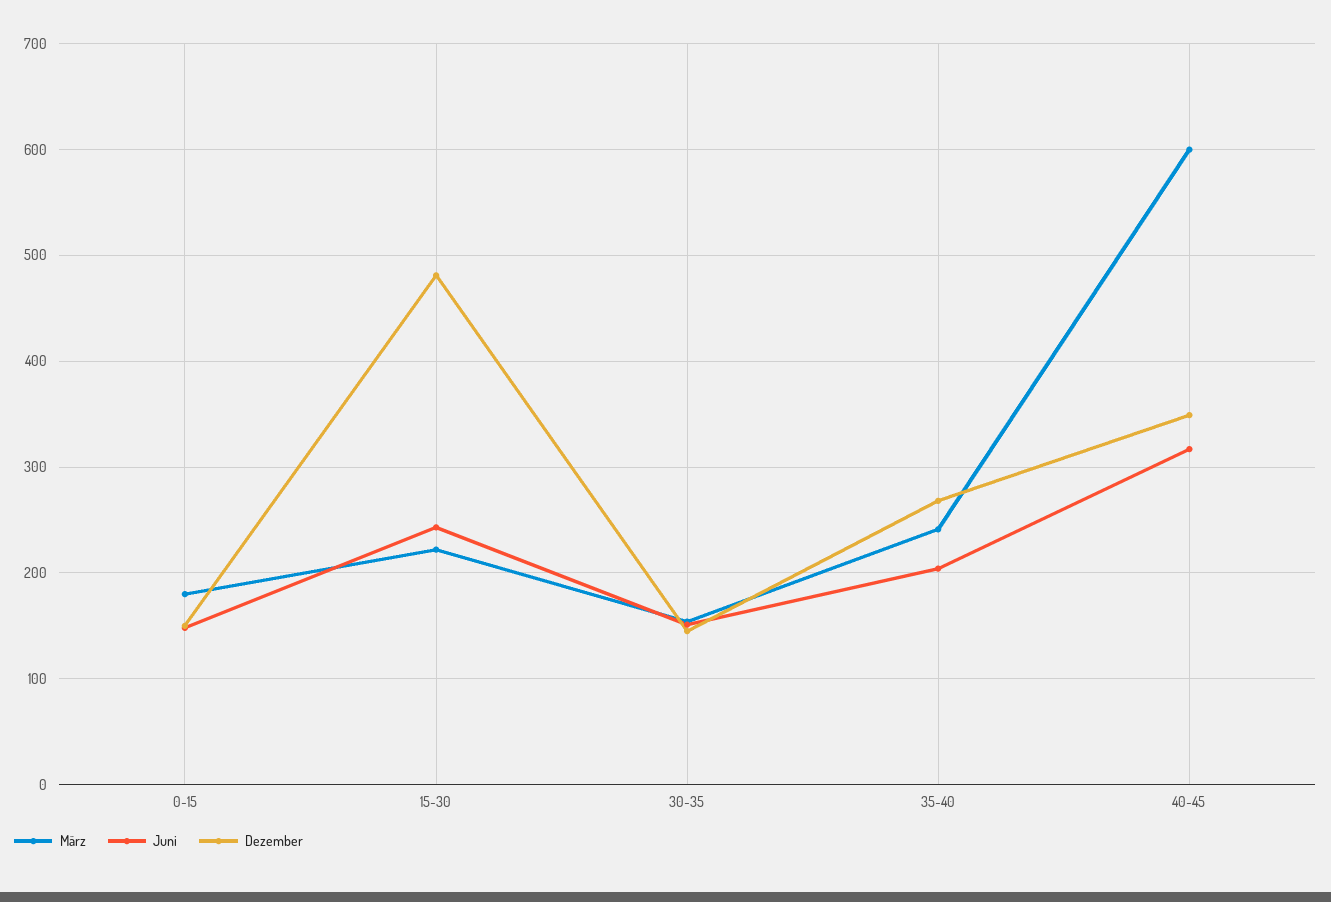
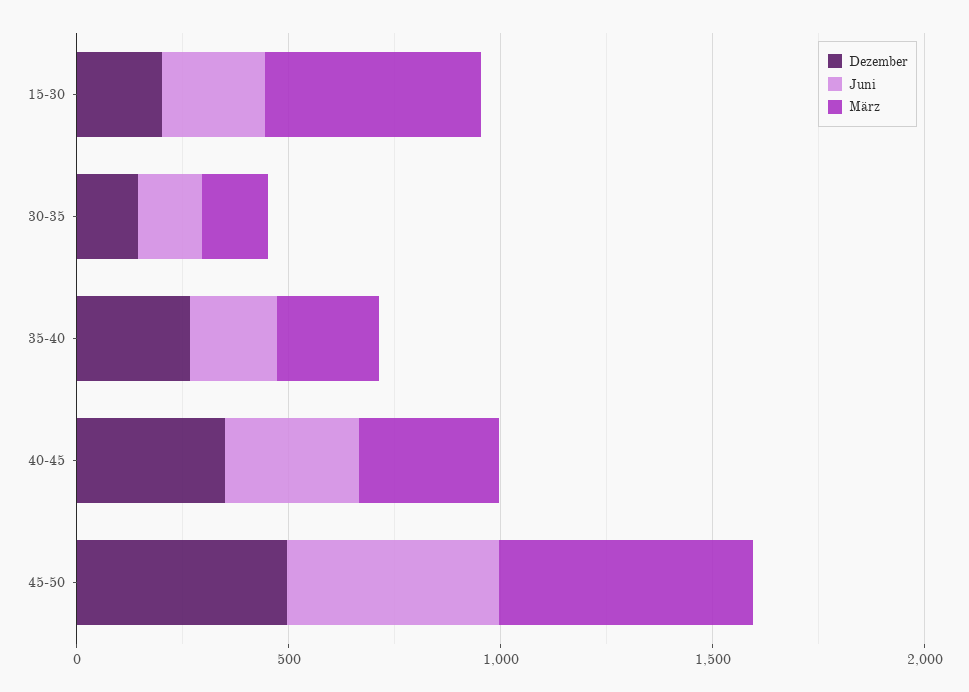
März, 0-15: 180 -> none
Juni, 0-15: 150 -> none
Dezember, 0-15: 150 -> none
März, 15-30: 220 -> 500
Dezember, 15-30: 480 -> 200
März, 40-45: 600 -> 300
Dezember, 45-50: none -> 500
Juni, 45-50: none -> 500
März, 45-50: none -> 600

